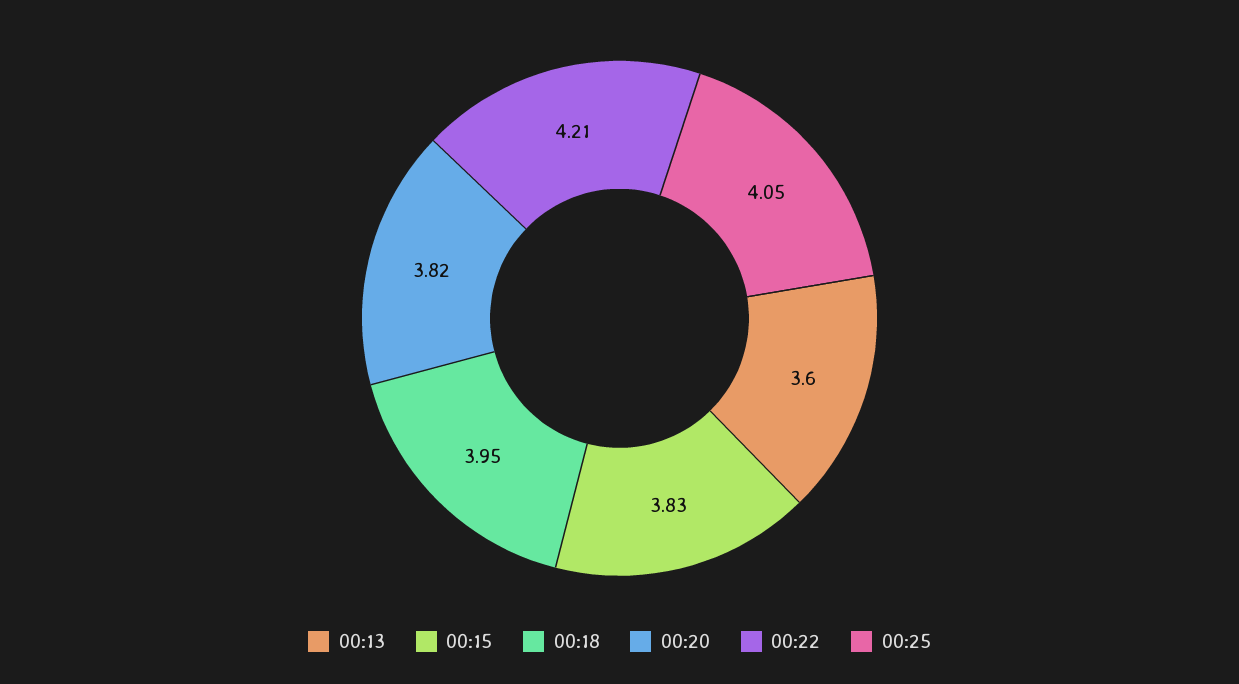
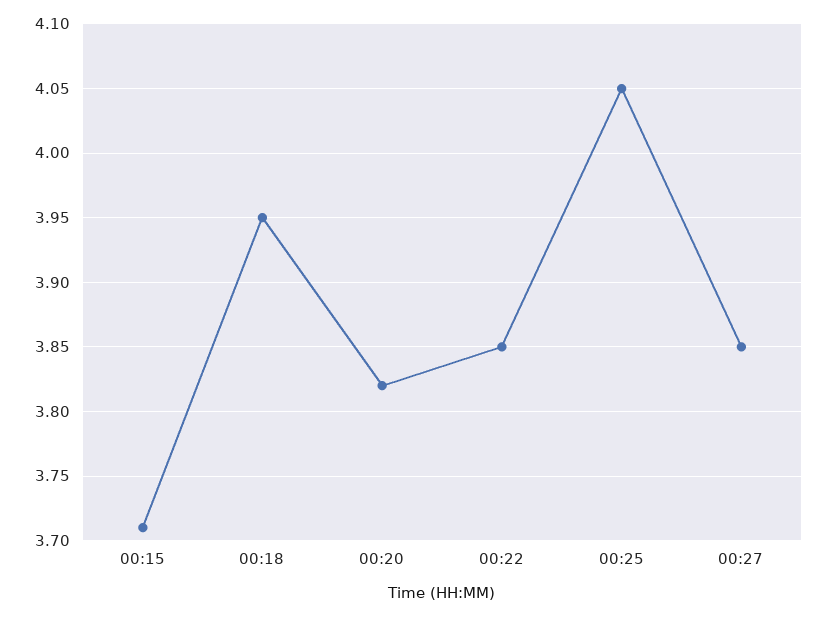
00:13: 3.6 -> none
00:15: 3.83 -> 3.71
00:22: 4.21 -> 3.85
00:27: none -> 3.85

